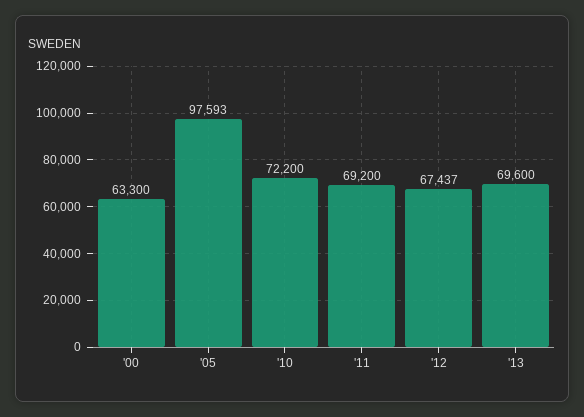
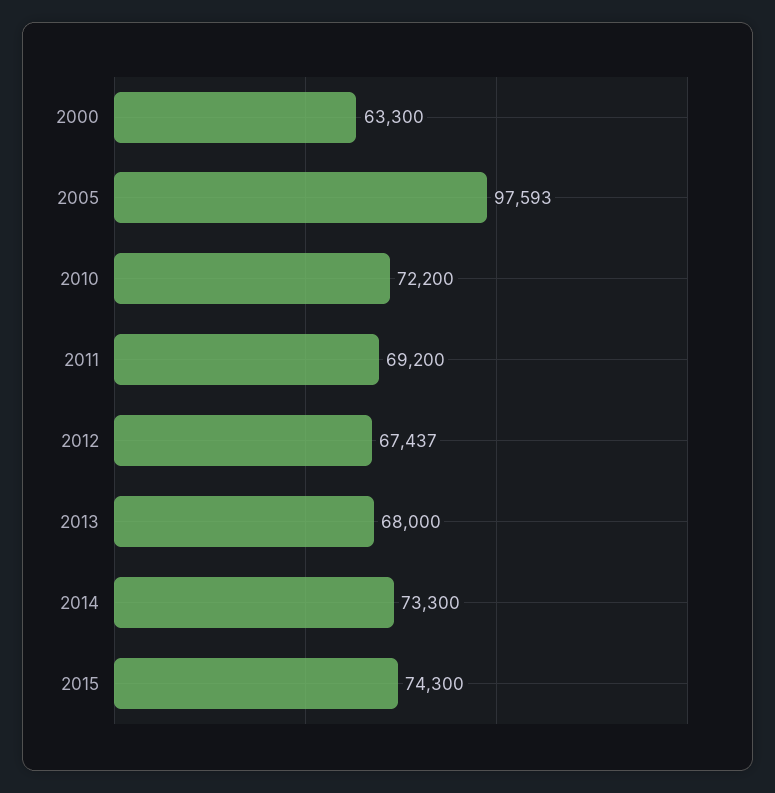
'13: 69600 -> 68000
2014: none -> 73300
2015: none -> 74300

